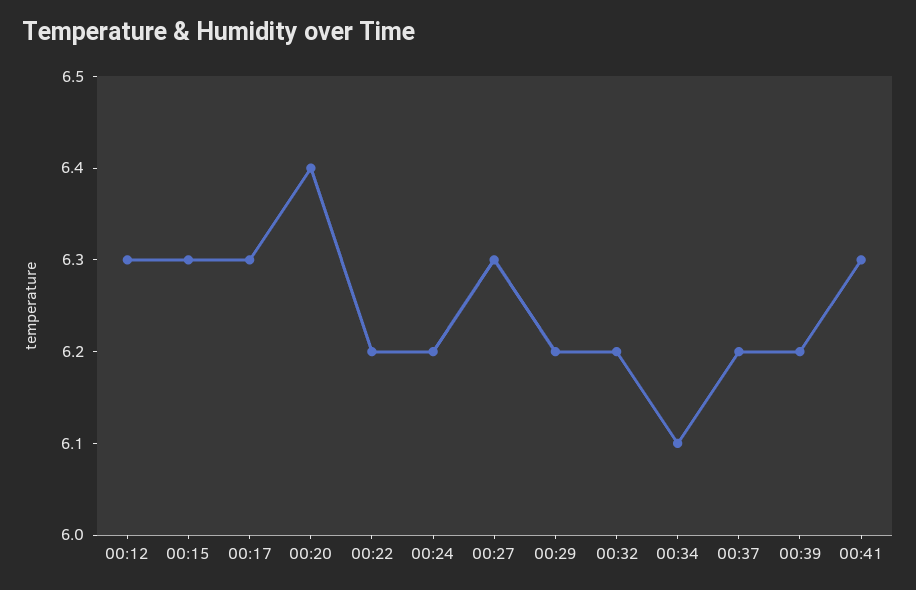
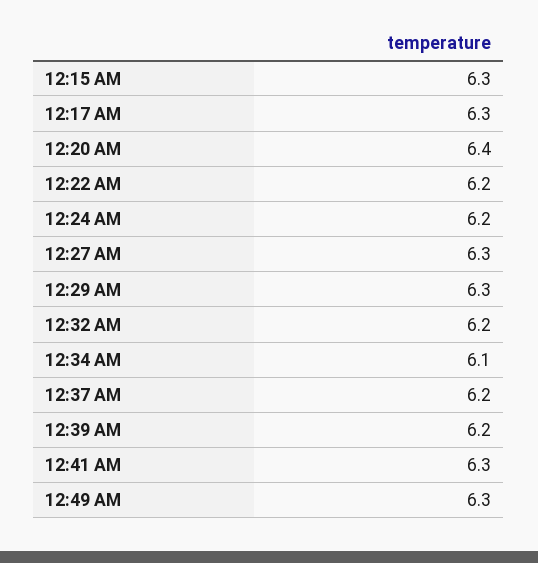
00:12: 6.3 -> none
00:29: 6.2 -> 6.3
12:49 AM: none -> 6.3

